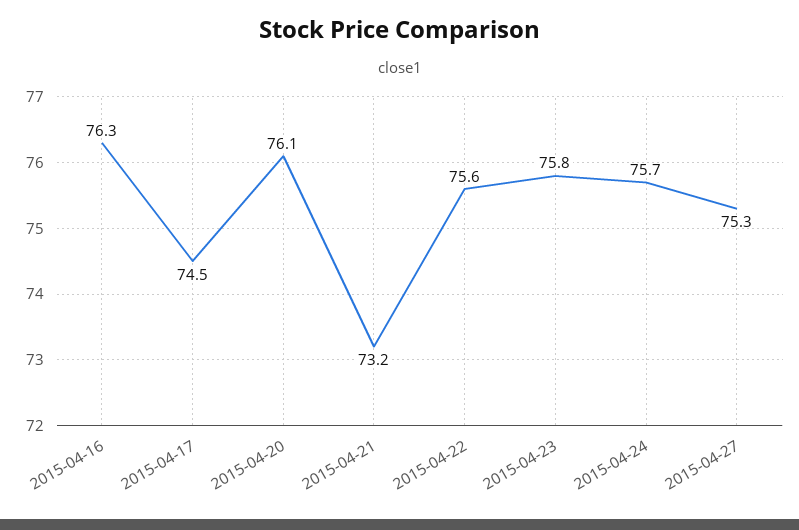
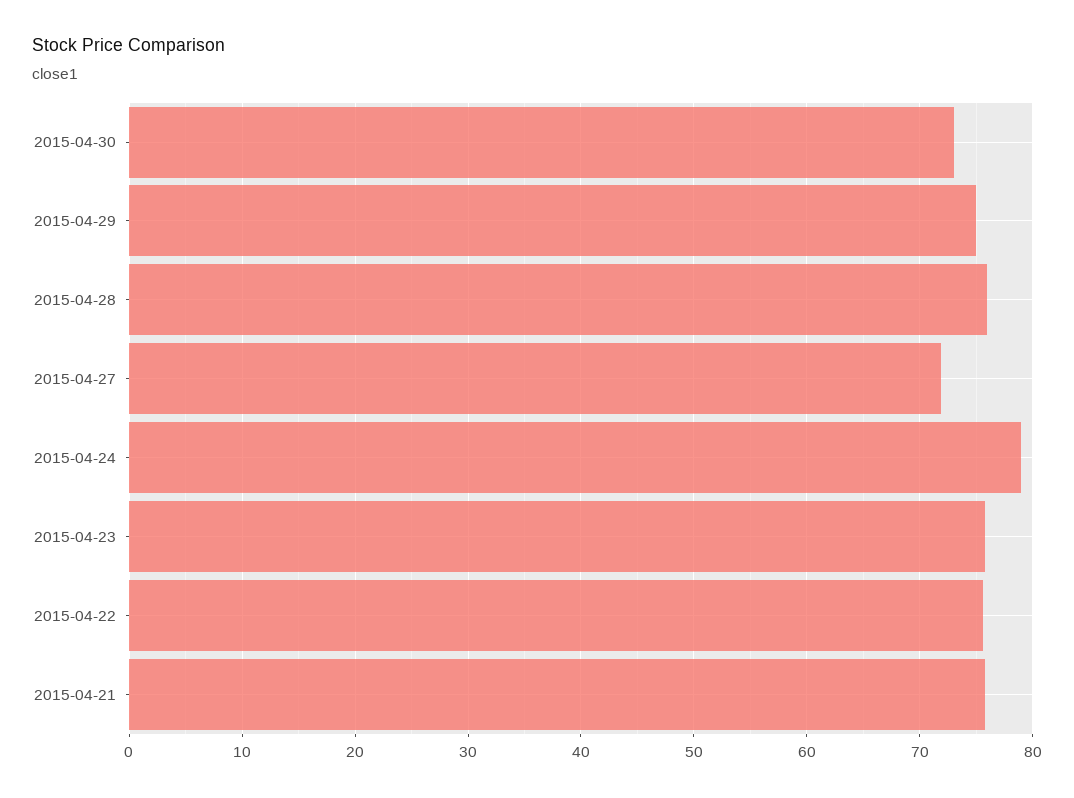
2015-04-16: 76.3 -> none
2015-04-17: 74.5 -> none
2015-04-20: 76.1 -> none
2015-04-21: 73.2 -> 76
2015-04-24: 75.7 -> 79
2015-04-27: 75.3 -> 72
2015-04-30: none -> 73
2015-04-29: none -> 75
2015-04-28: none -> 76

